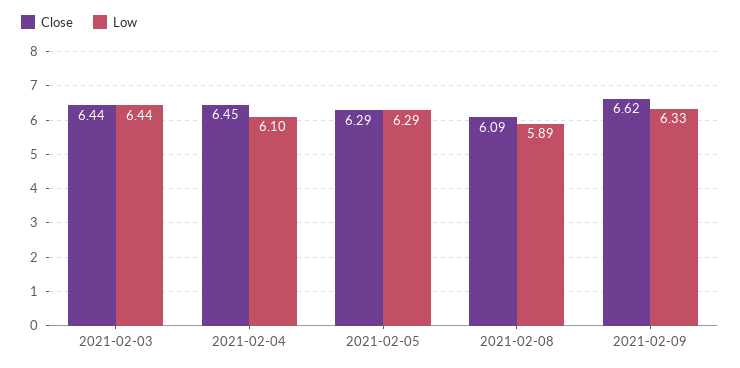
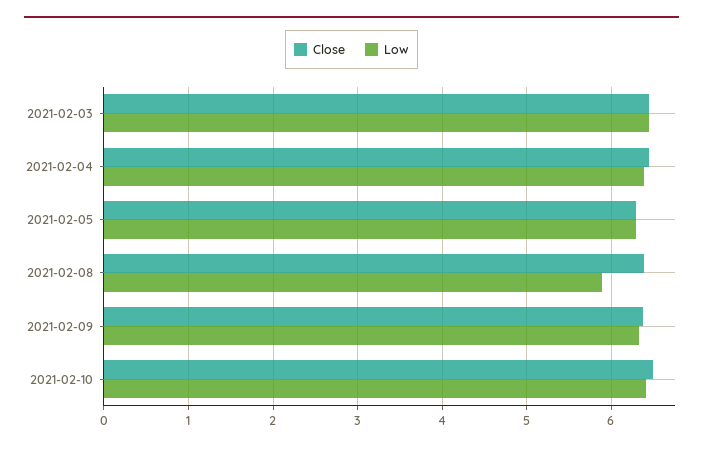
Low, 2021-02-04: 6.1 -> 6.4
Close, 2021-02-08: 6.09 -> 6.4
Close, 2021-02-09: 6.62 -> 6.4
Close, 2021-02-10: none -> 6.5
Low, 2021-02-10: none -> 6.4

